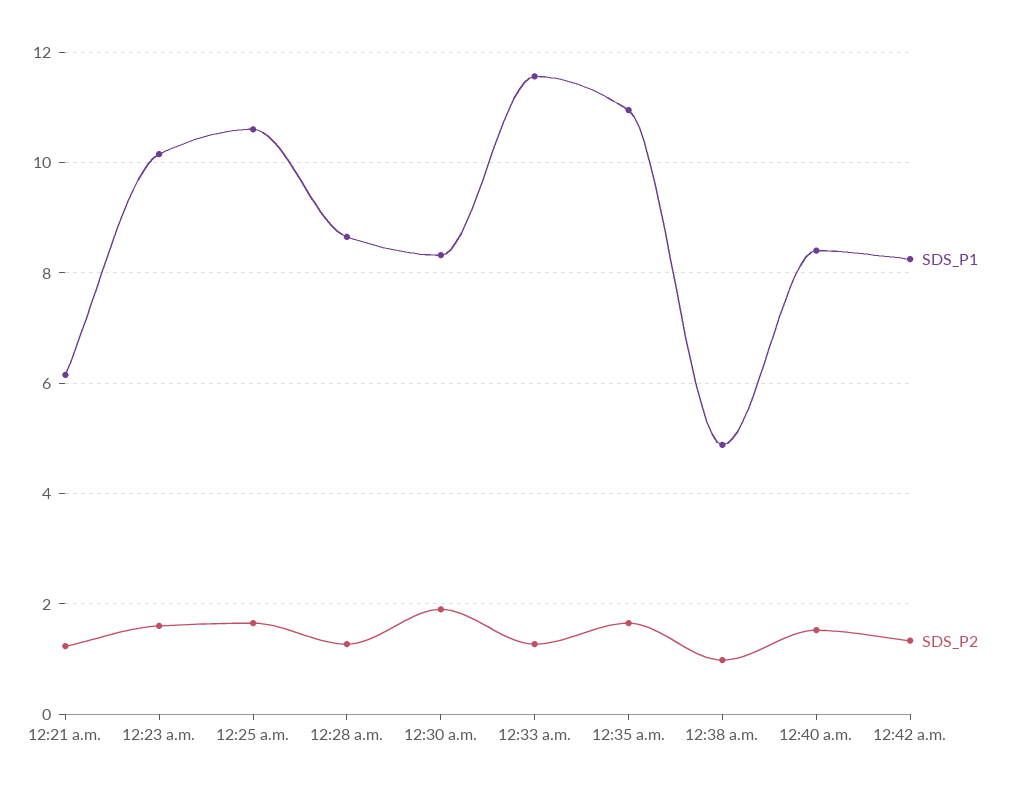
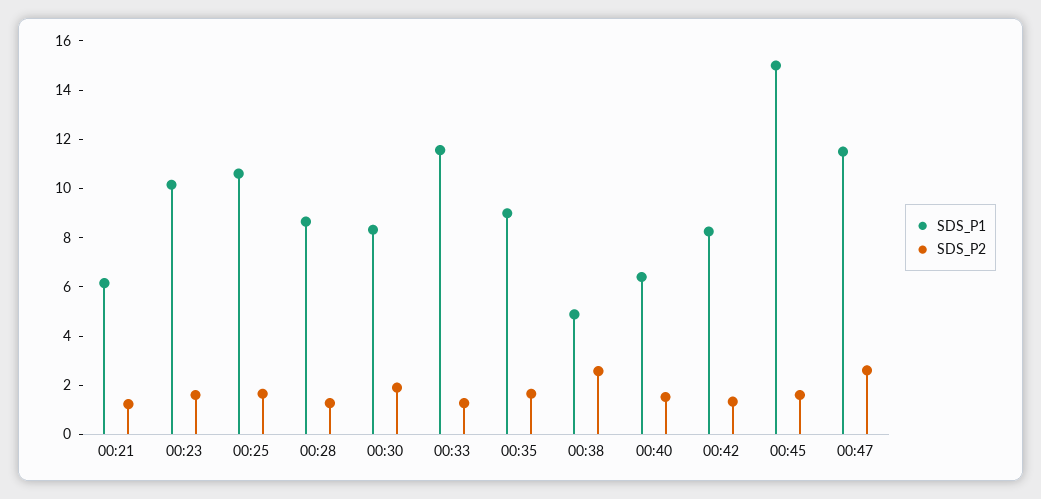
SDS_P1, 12:35 a.m.: 11 -> 9
SDS_P2, 12:38 a.m.: 1 -> 2.5
SDS_P1, 12:40 a.m.: 8.4 -> 6.5
SDS_P1, 00:45: none -> 15
SDS_P2, 00:45: none -> 1.5
SDS_P1, 00:47: none -> 11.5
SDS_P2, 00:47: none -> 2.5

